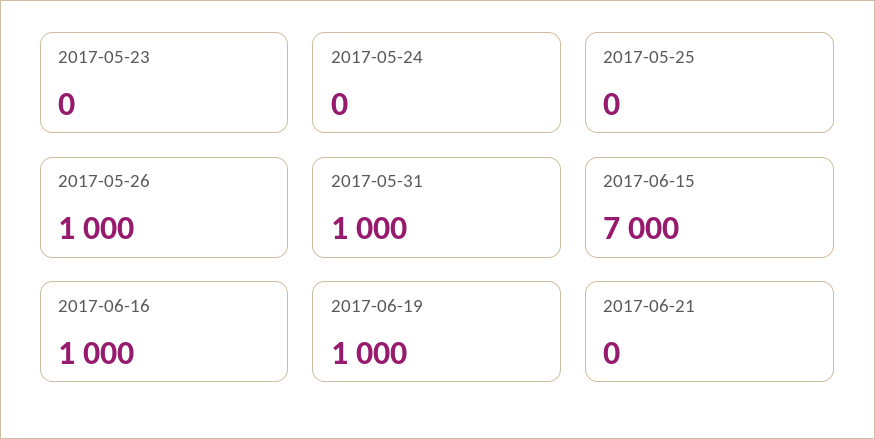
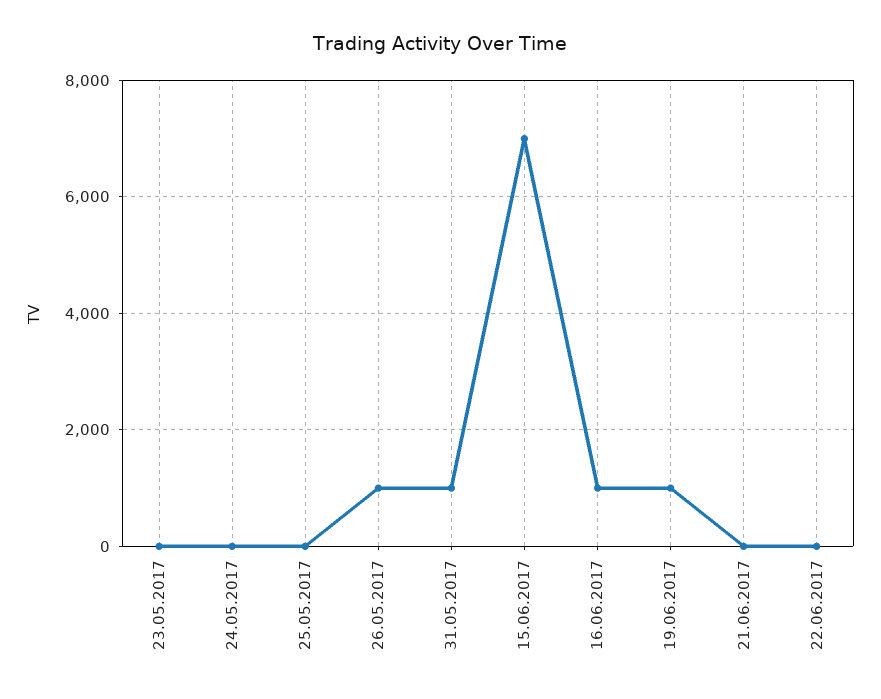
22.06.2017: none -> 0

